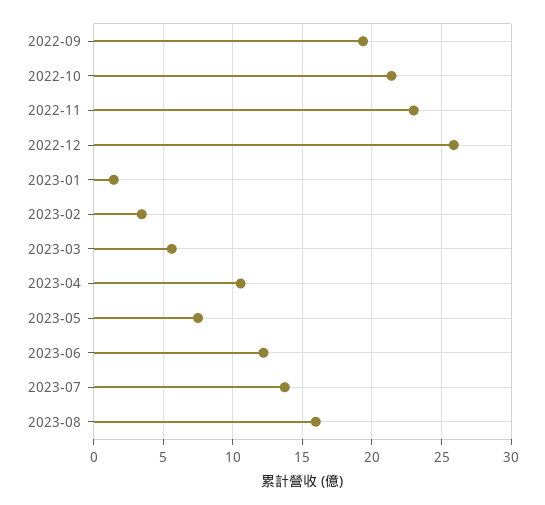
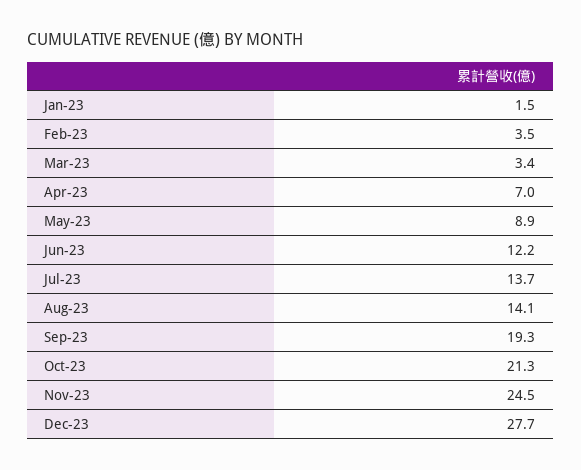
2022-09: 19.5 -> none
2022-10: 21.5 -> none
2022-11: 23 -> none
2022-12: 26 -> none
2023-03: 5.5 -> 3.4
2023-04: 10.5 -> 7
2023-05: 7.5 -> 8.9
2023-08: 16 -> 14.1
Sep-23: none -> 19.3
Oct-23: none -> 21.3
Nov-23: none -> 24.5
Dec-23: none -> 27.7

